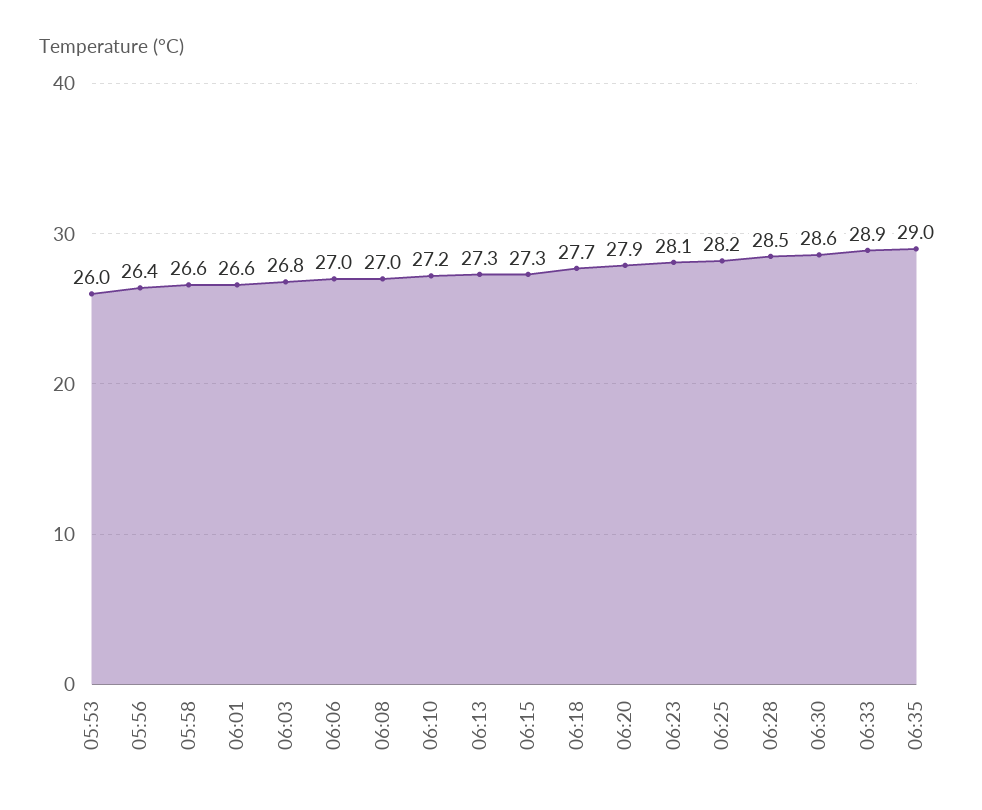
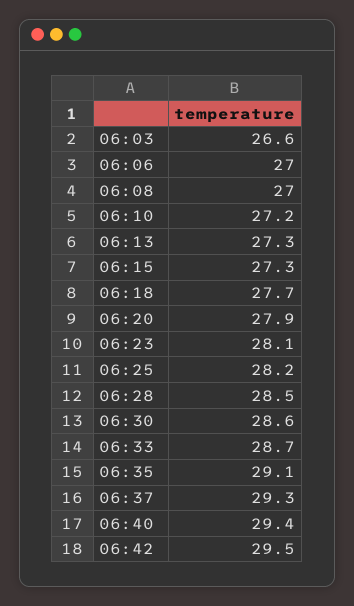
05:53: 26 -> none
05:56: 26.4 -> none
05:58: 26.6 -> none
06:01: 26.6 -> none
06:03: 26.8 -> 26.6
06:33: 28.9 -> 28.7
06:35: 29 -> 29.1
06:37: none -> 29.3
06:40: none -> 29.4
06:42: none -> 29.5

